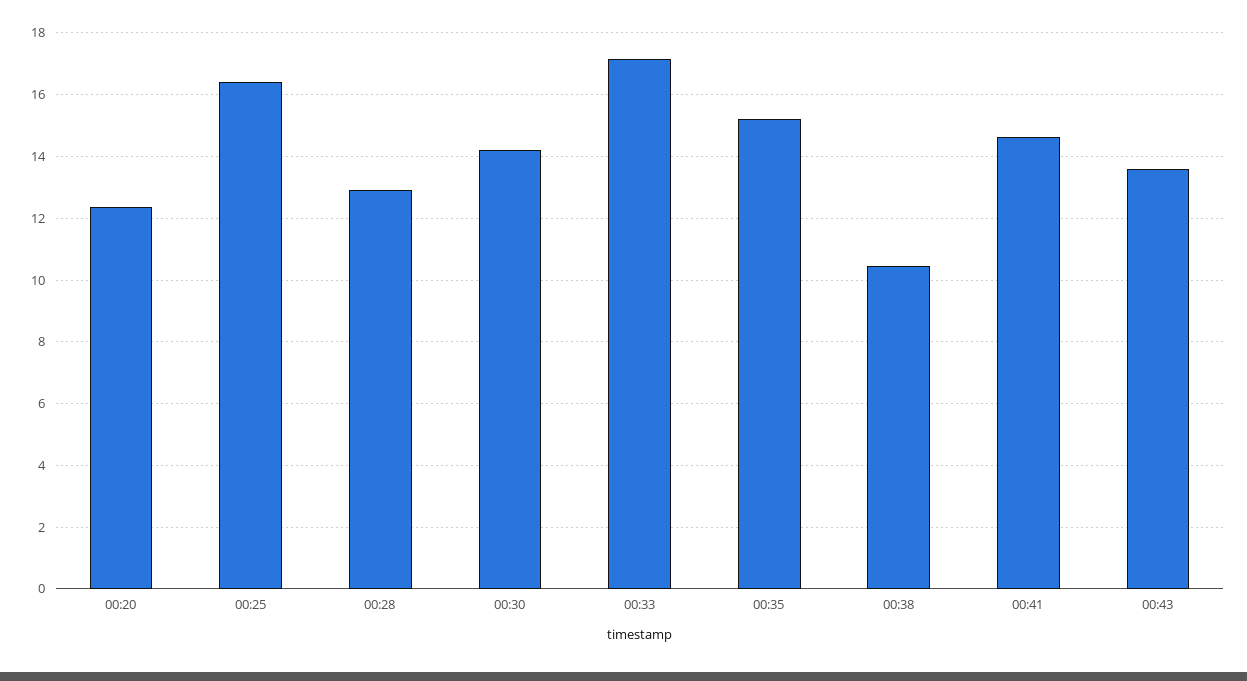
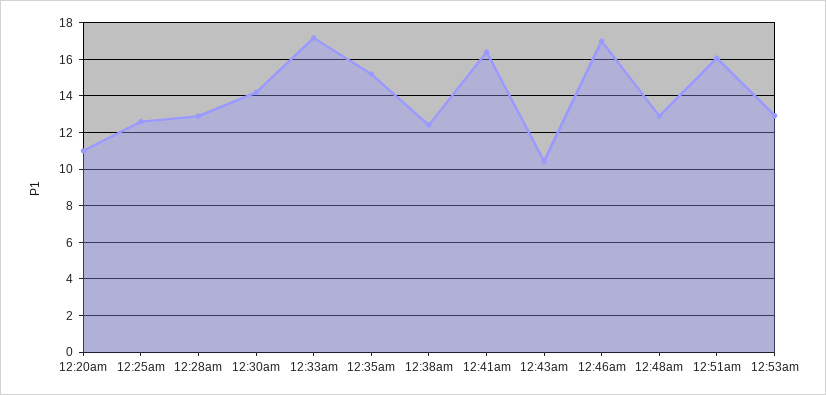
00:20: 12.4 -> 11
00:25: 16.4 -> 12.5
00:38: 10.4 -> 12.5
00:41: 14.6 -> 16.5
00:43: 13.6 -> 10.5
12:46am: none -> 17
12:48am: none -> 13
12:51am: none -> 16
12:53am: none -> 13

